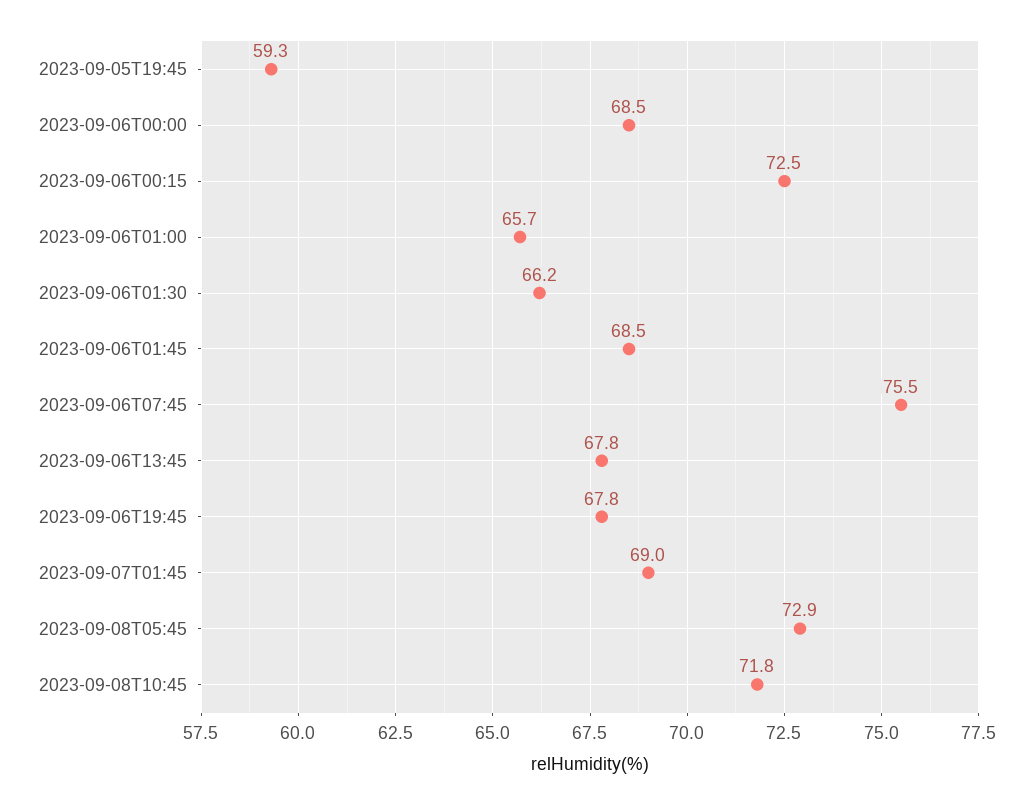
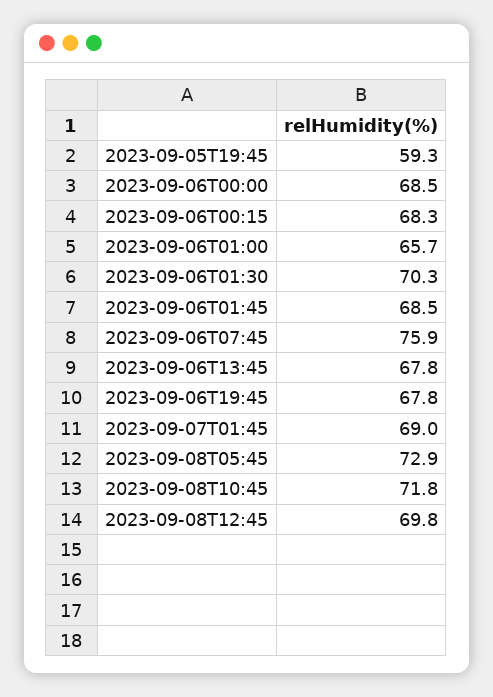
2023-09-06T00:15: 72.5 -> 68.3
2023-09-06T01:30: 66.2 -> 70.3
2023-09-06T07:45: 75.5 -> 75.9
2023-09-08T12:45: none -> 69.8

